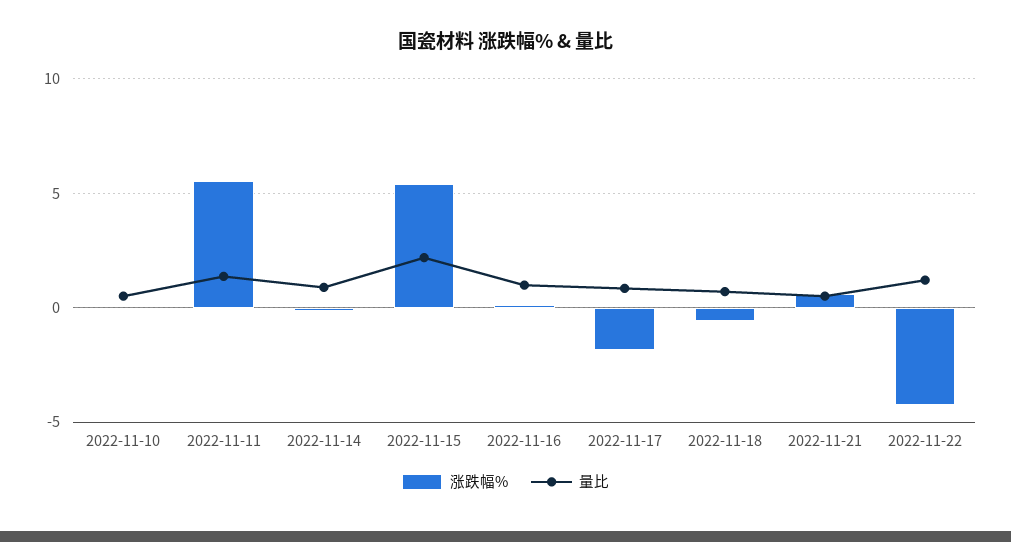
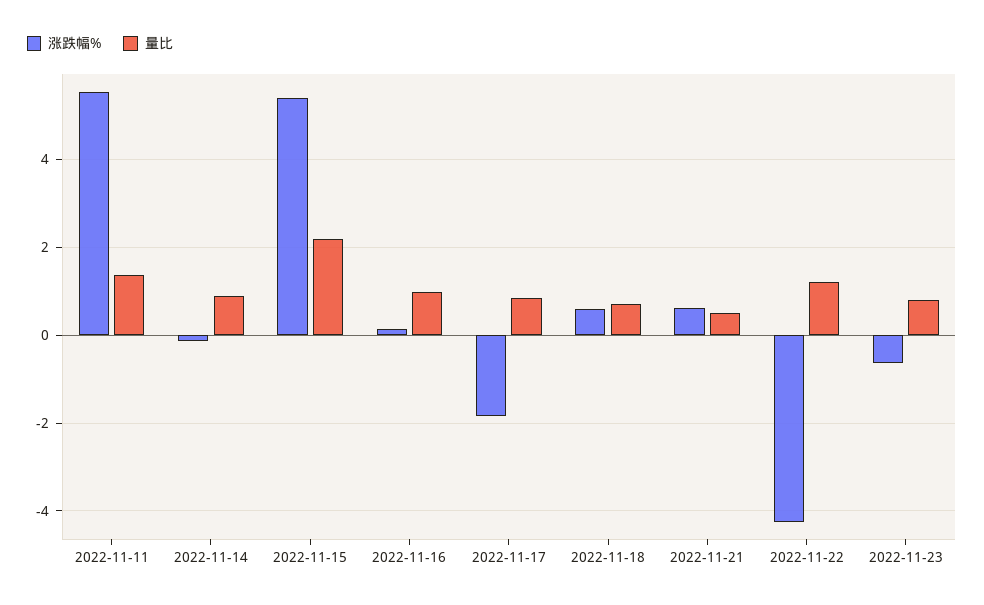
涨跌幅%, 2022-11-10: 0 -> none
量比, 2022-11-10: 0.5 -> none
涨跌幅%, 2022-11-18: -0.5 -> 0.6
涨跌幅%, 2022-11-23: none -> -0.6
量比, 2022-11-23: none -> 0.8

